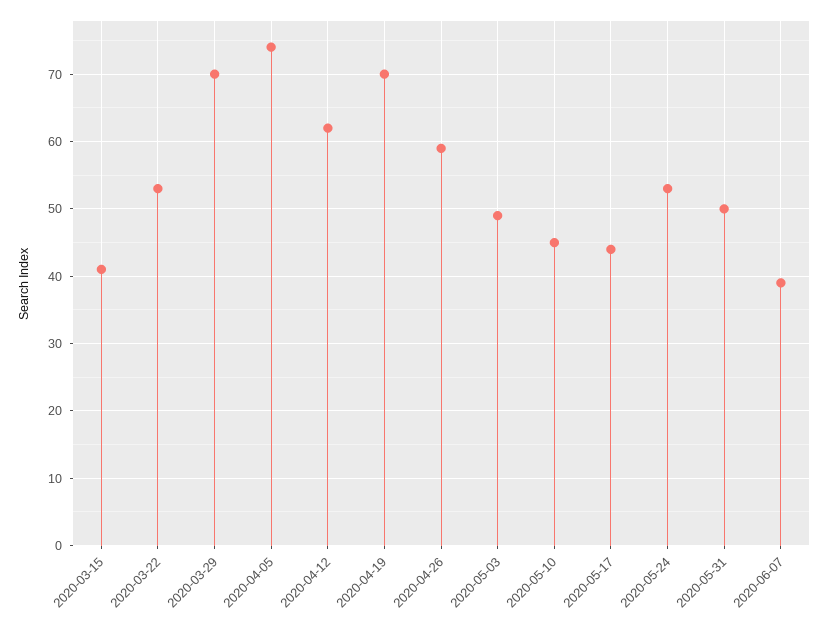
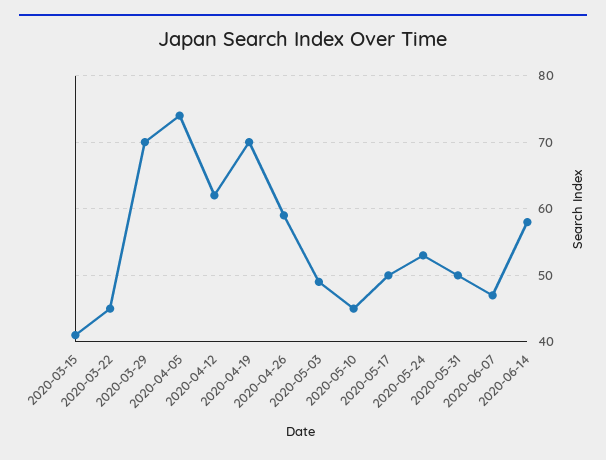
2020-03-22: 53 -> 45
2020-05-17: 44 -> 50
2020-06-07: 39 -> 47
2020-06-14: none -> 58

